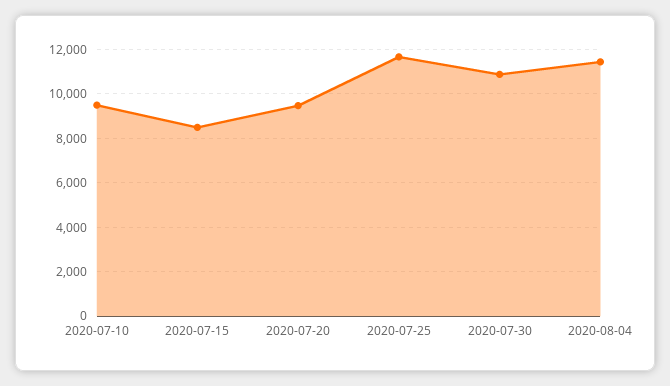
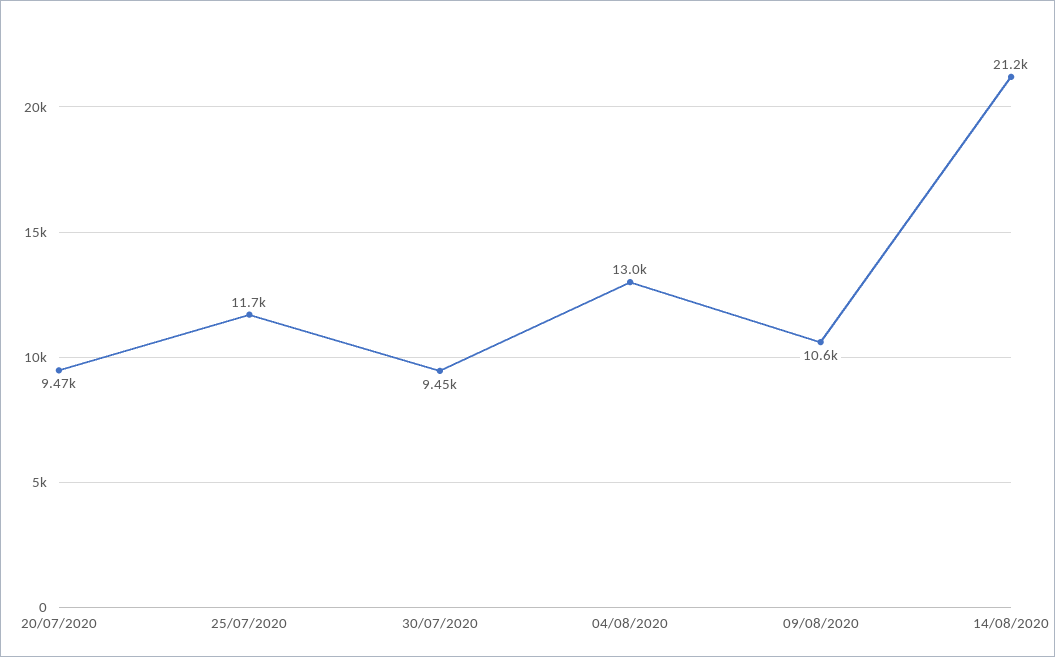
2020-07-10: 9500 -> none
2020-07-15: 8500 -> none
2020-07-30: 11000 -> 9450
2020-08-04: 11500 -> 13000
09/08/2020: none -> 10600
14/08/2020: none -> 21200

